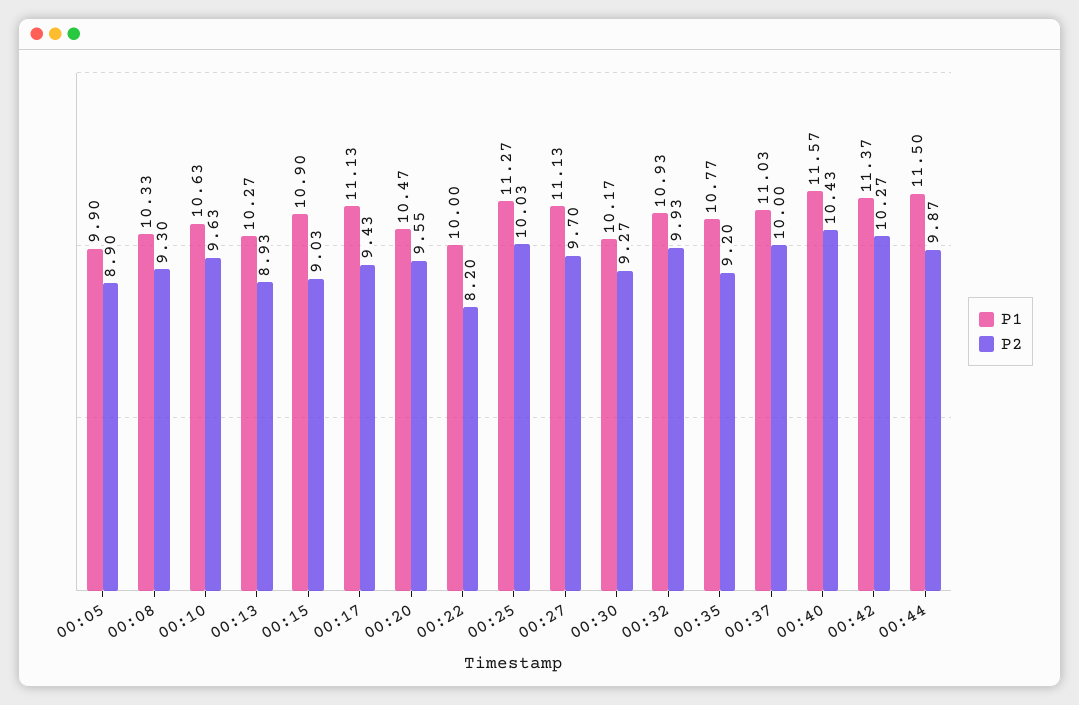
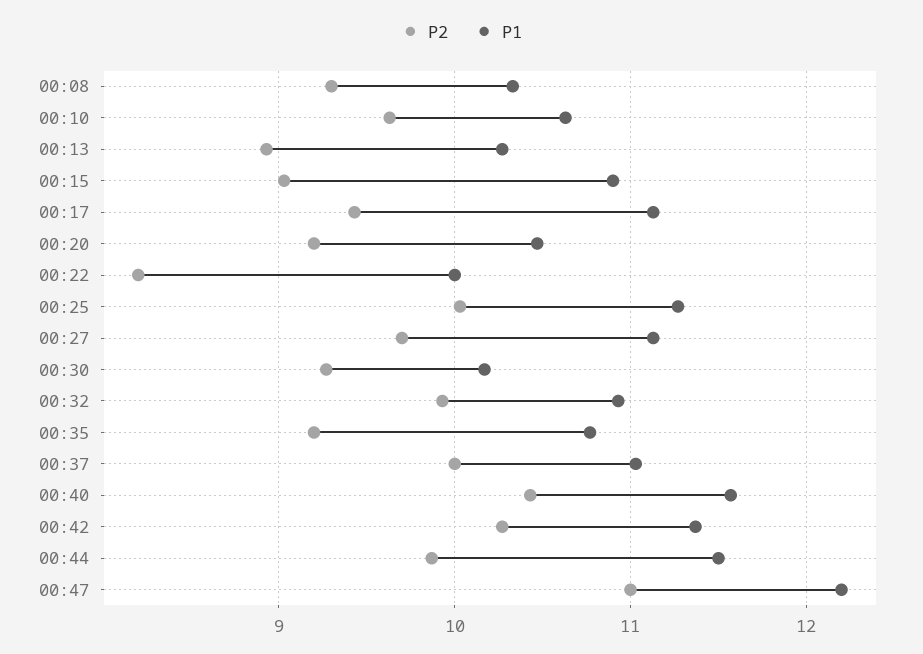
P1, 00:05: 9.9 -> none
P2, 00:05: 8.9 -> none
P2, 00:20: 9.55 -> 9.2
P2, 00:47: none -> 11
P1, 00:47: none -> 12.2

